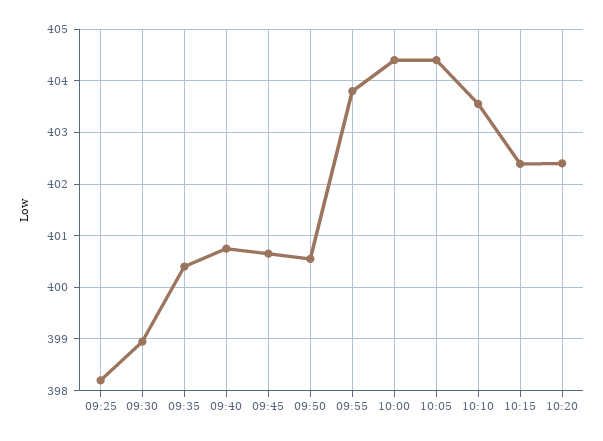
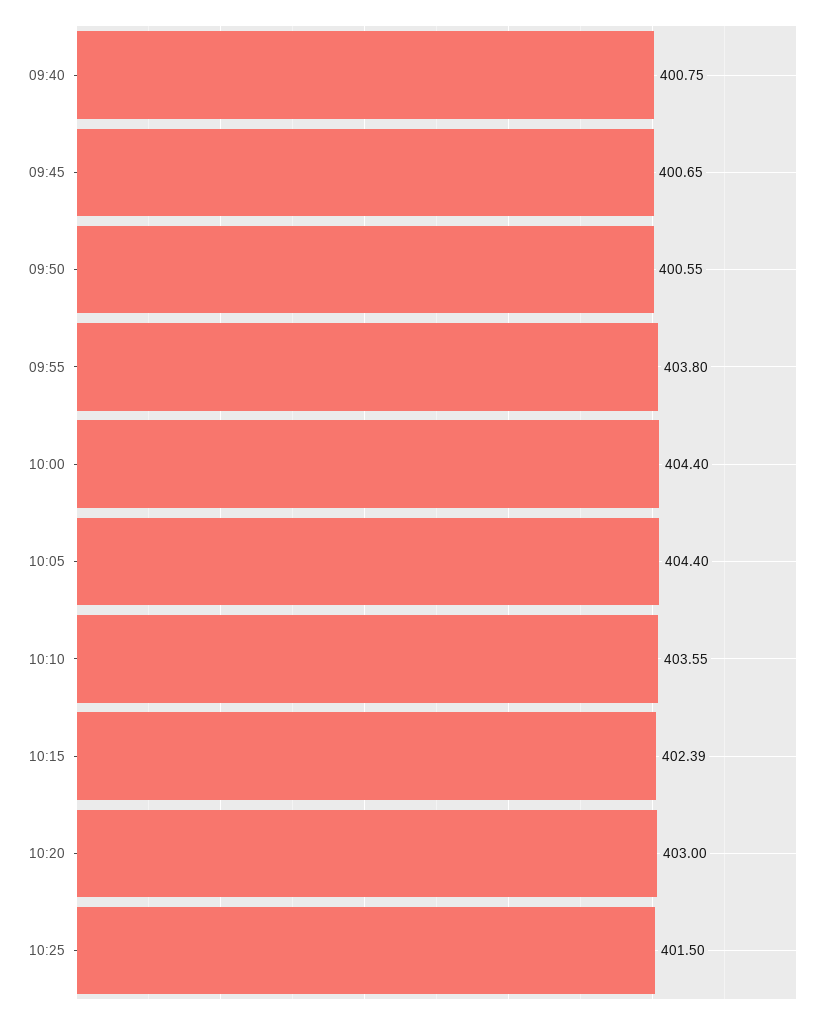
09:25: 398.2 -> none
09:30: 399 -> none
09:35: 400.4 -> none
10:20: 402.4 -> 403
10:25: none -> 401.5

